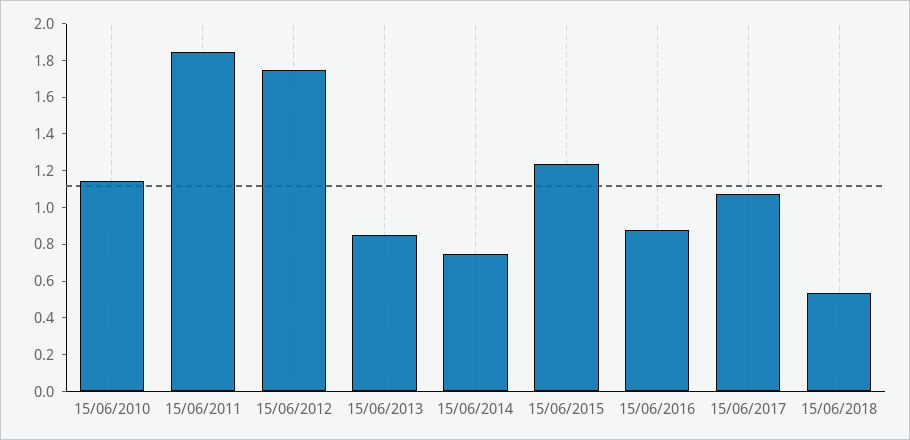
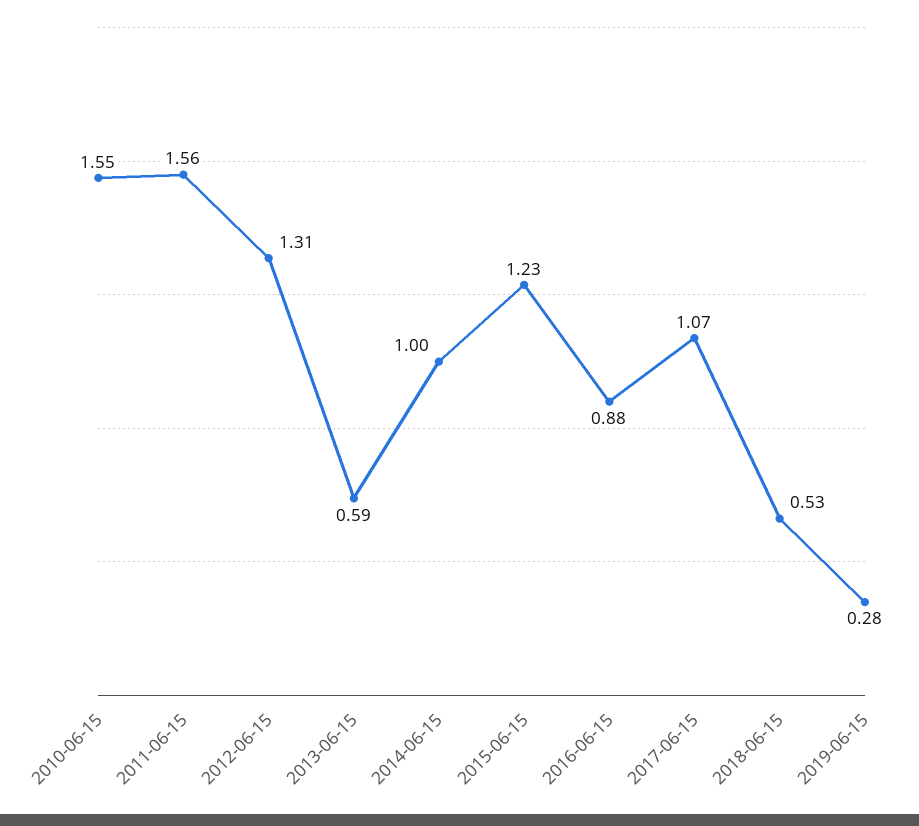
15/06/2010: 1.15 -> 1.55
15/06/2011: 1.85 -> 1.56
15/06/2012: 1.75 -> 1.31
15/06/2013: 0.85 -> 0.59
15/06/2014: 0.75 -> 1
2019-06-15: none -> 0.28

